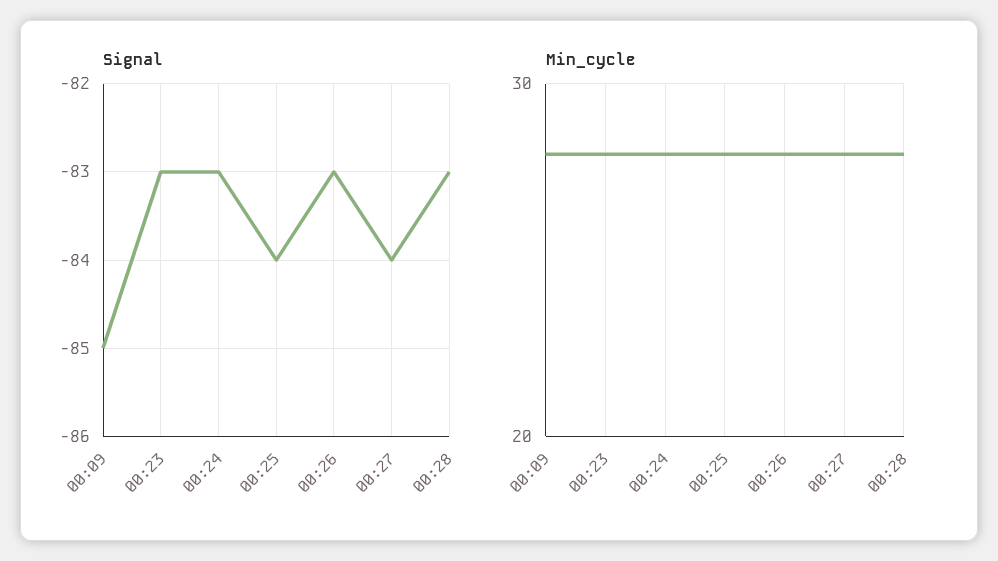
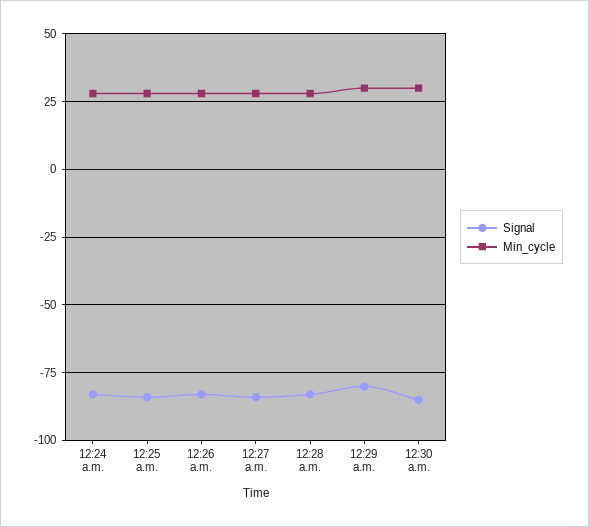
Signal, 00:09: -85 -> none
Signal, 00:23: -83 -> none
Min_cycle, 00:09: 28 -> none
Min_cycle, 00:23: 28 -> none
Signal, 12:29 a.m.: none -> -80
Min_cycle, 12:29 a.m.: none -> 30
Signal, 12:30 a.m.: none -> -85
Min_cycle, 12:30 a.m.: none -> 30

